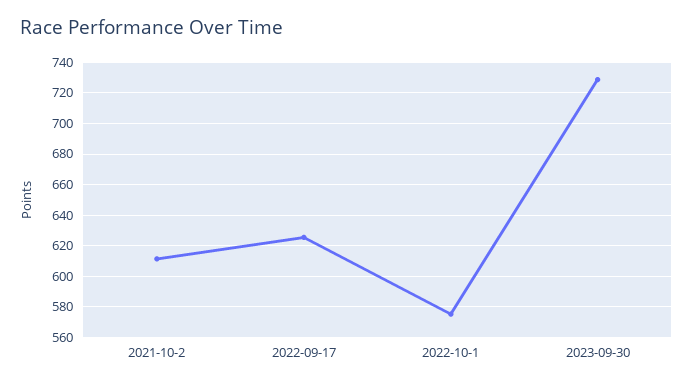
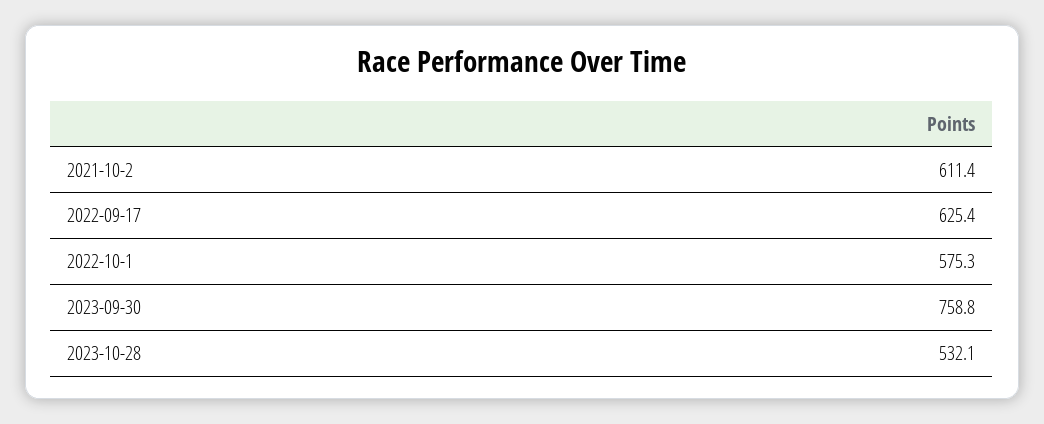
2023-09-30: 730 -> 758.8
2023-10-28: none -> 532.1

